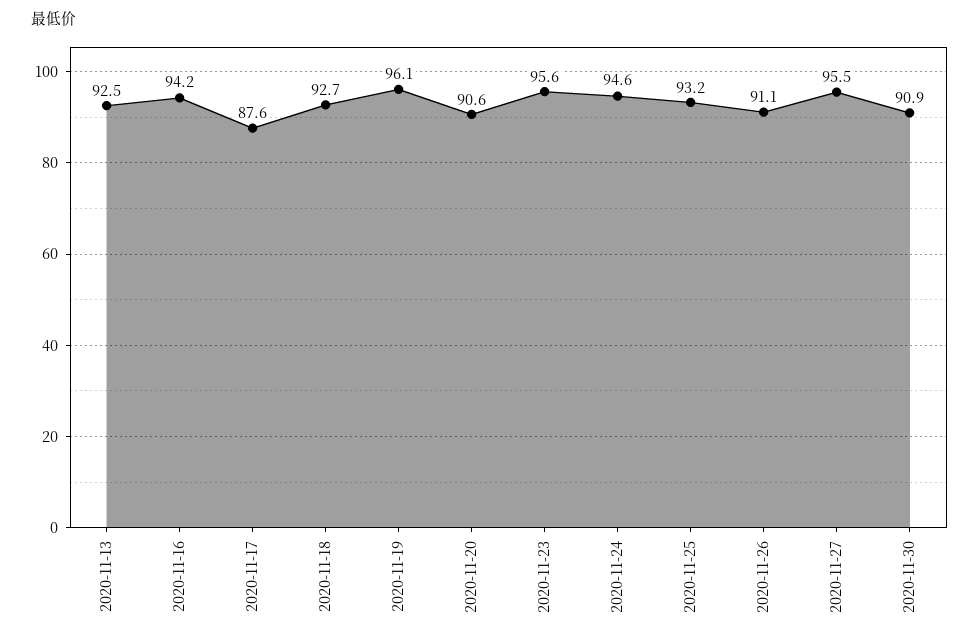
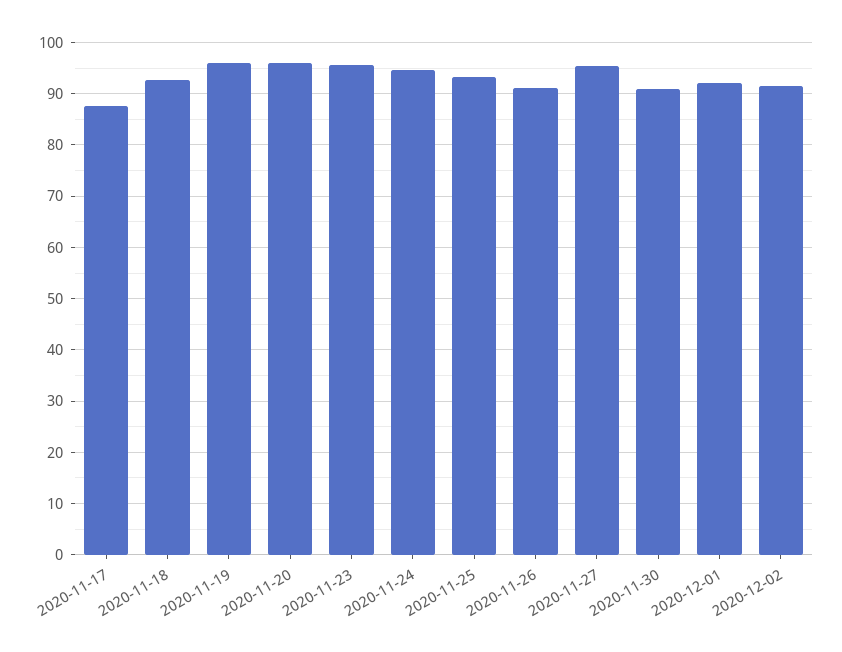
2020-11-13: 92.5 -> none
2020-11-16: 94.2 -> none
2020-11-20: 90.6 -> 96
2020-12-01: none -> 92
2020-12-02: none -> 92

